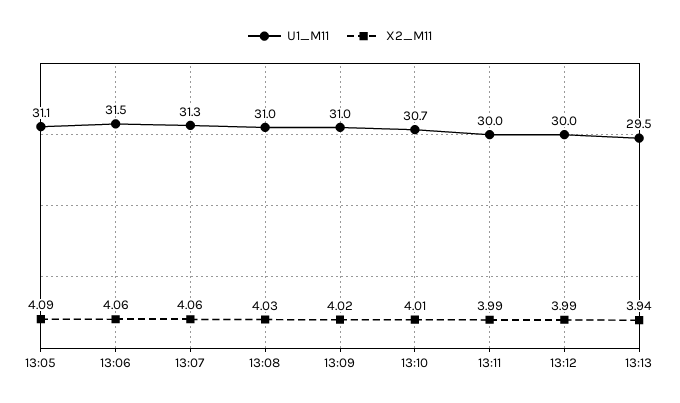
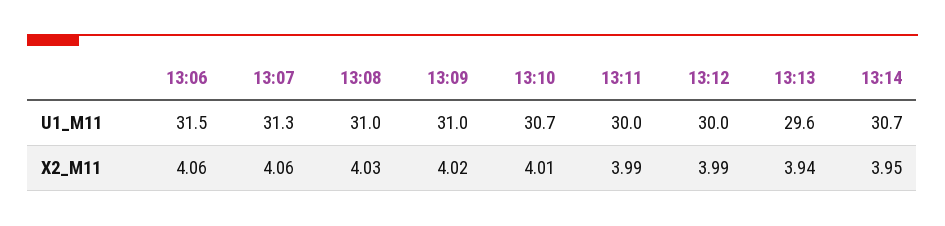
U1_M11, 13:05: 31.1 -> none
X2_M11, 13:05: 4.09 -> none
U1_M11, 13:13: 29.5 -> 29.6
U1_M11, 13:14: none -> 30.7
X2_M11, 13:14: none -> 3.95

